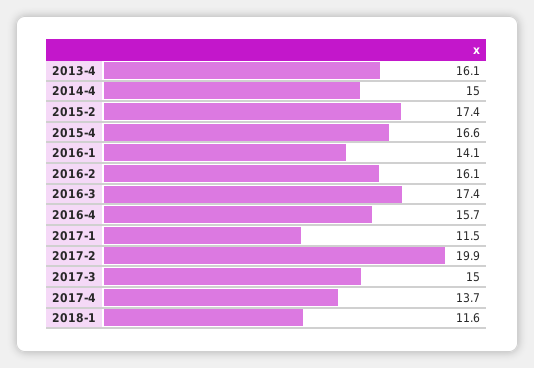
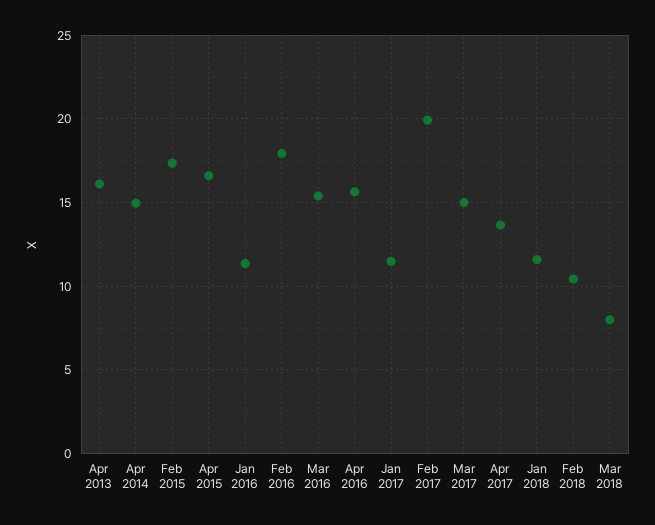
2016-1: 14.1 -> 11.5
2016-2: 16.1 -> 18
2016-3: 17.4 -> 15.5
Feb 2018: none -> 10.5
Mar 2018: none -> 8

